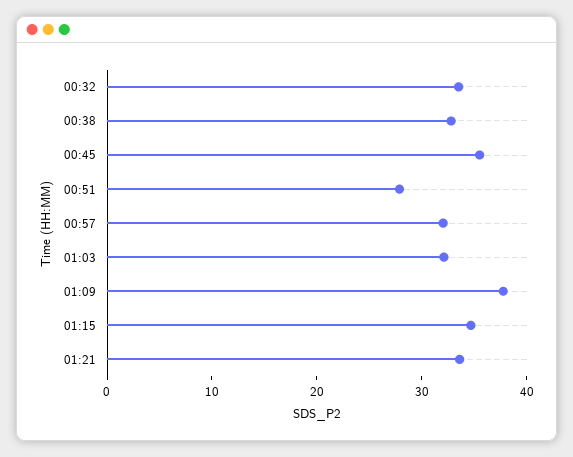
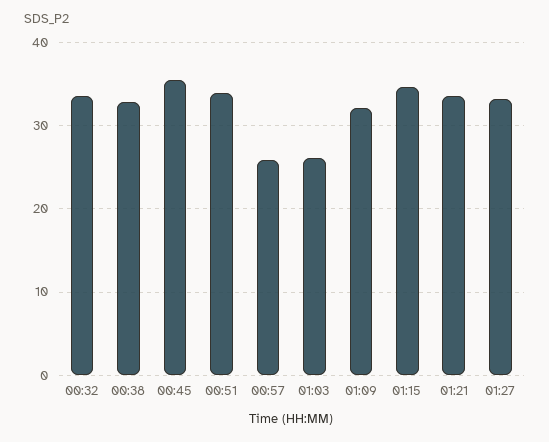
00:51: 28 -> 34
00:57: 32 -> 26
01:03: 32 -> 26
01:09: 38 -> 32
01:27: none -> 33

